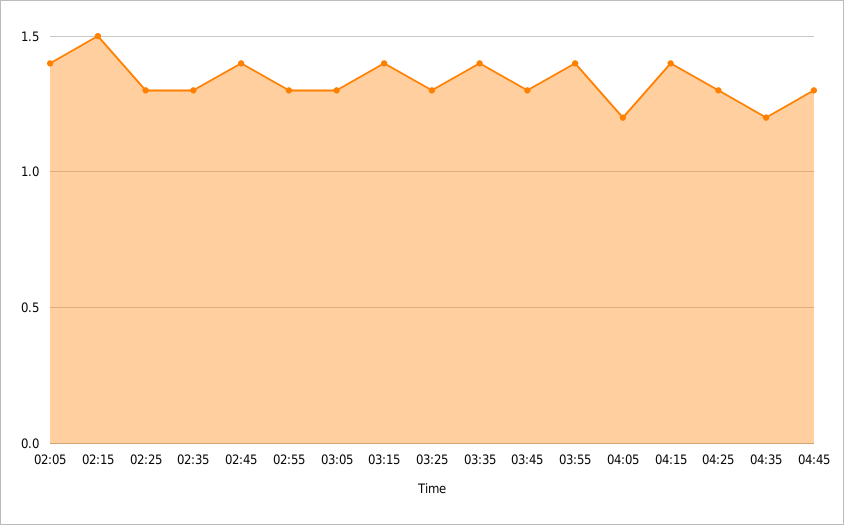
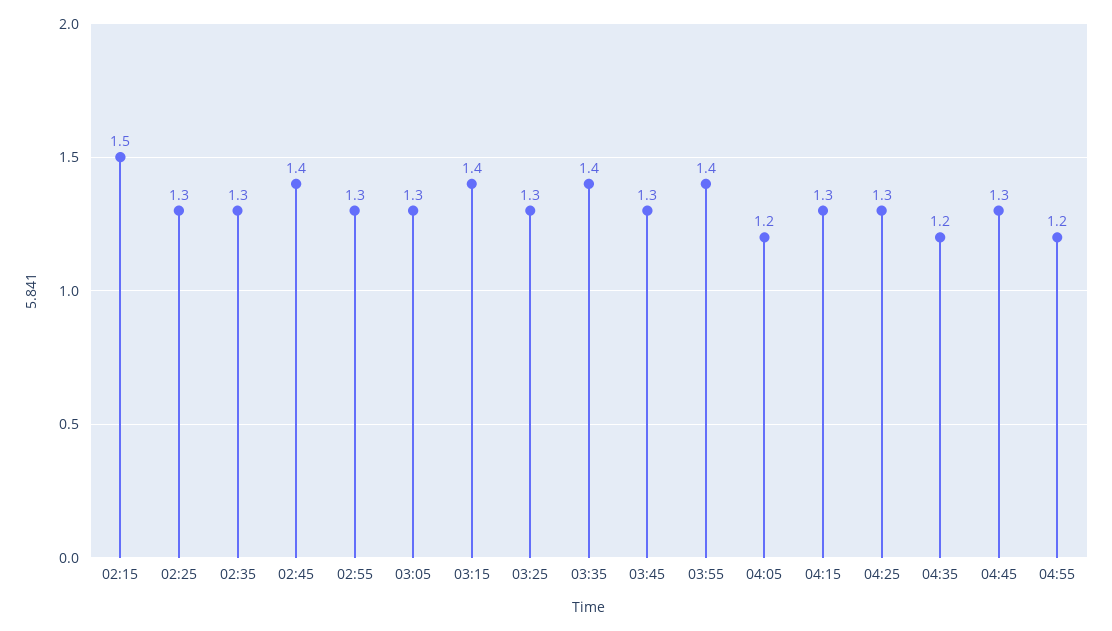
02:05: 1.4 -> none
04:15: 1.4 -> 1.3
04:55: none -> 1.2

